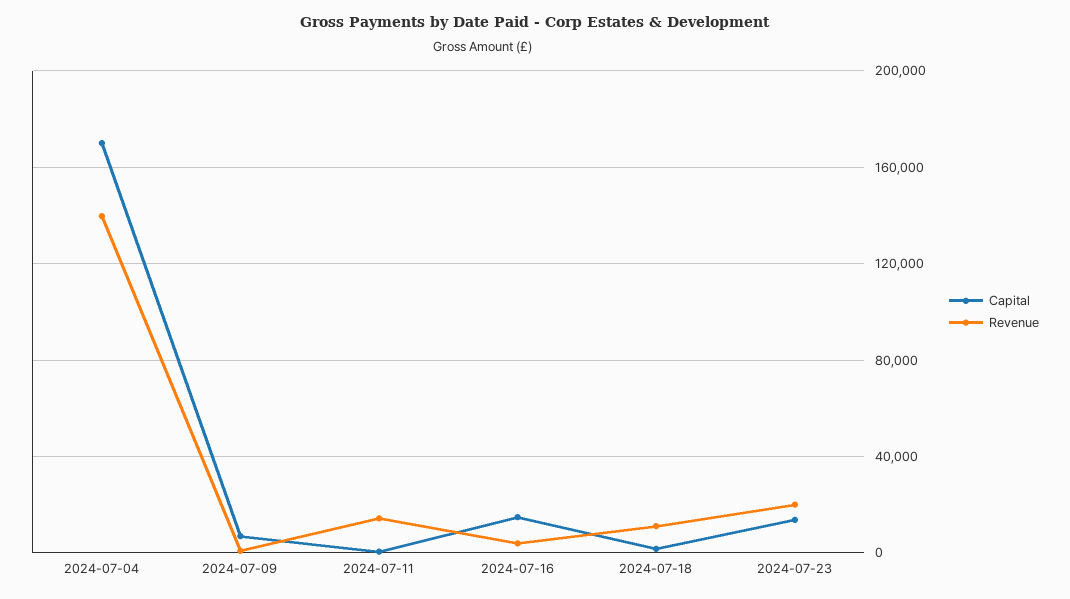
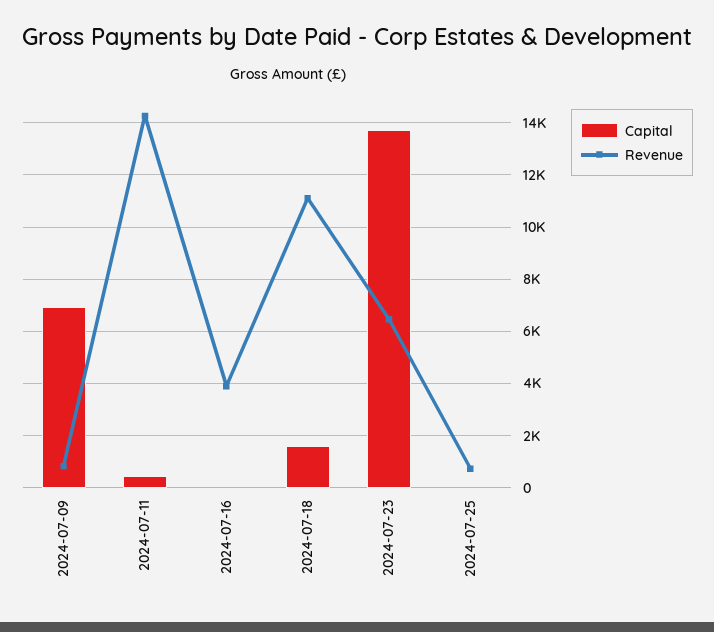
Capital, 2024-07-04: 170000 -> none
Revenue, 2024-07-04: 140000 -> none
Capital, 2024-07-16: 15000 -> 0
Revenue, 2024-07-23: 20000 -> 6500
Capital, 2024-07-25: none -> 0
Revenue, 2024-07-25: none -> 750

